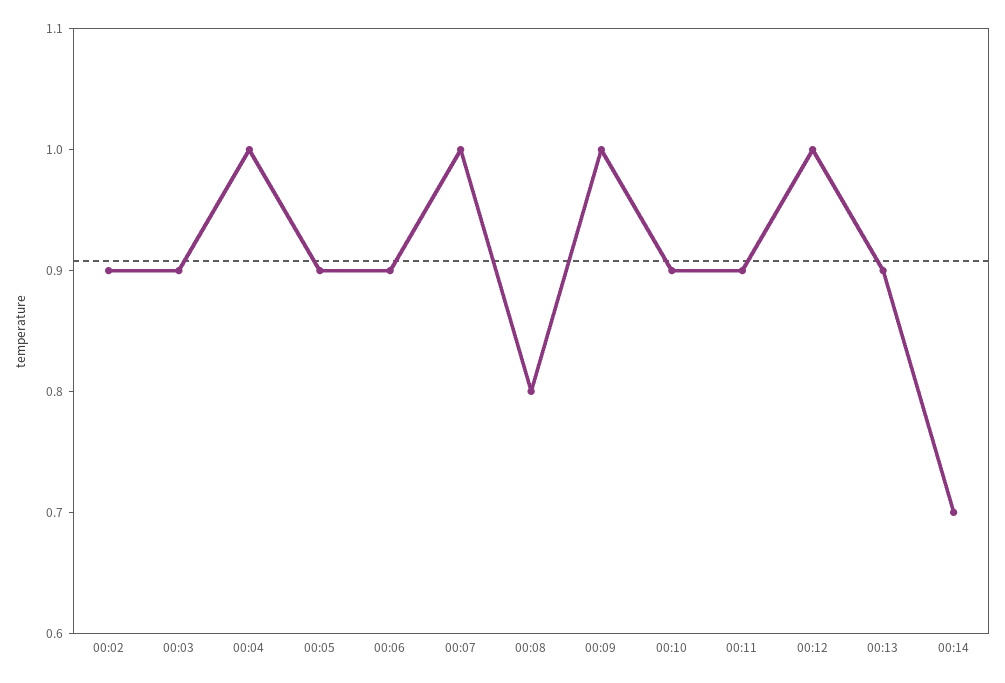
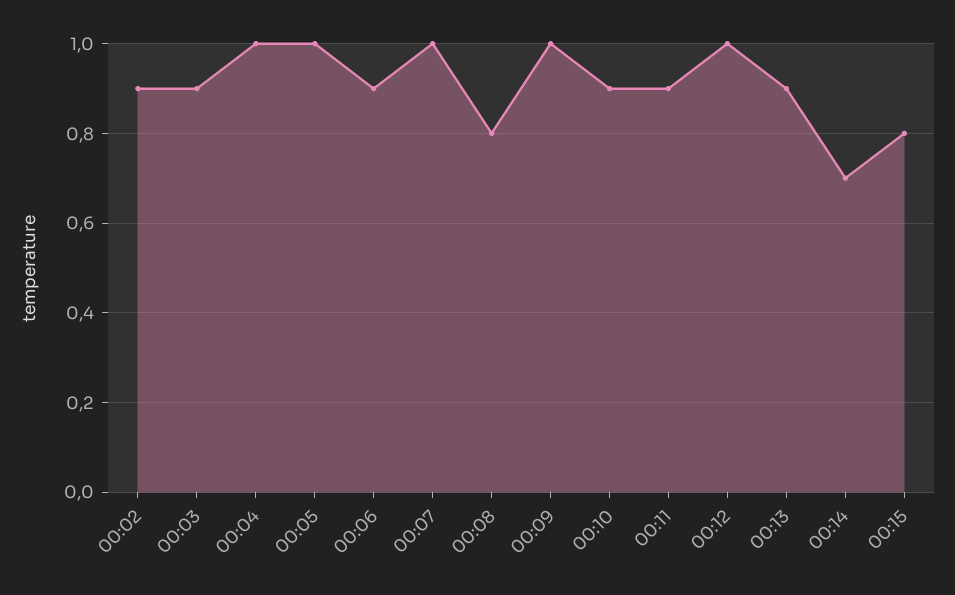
00:05: 0.9 -> 1
00:15: none -> 0.8

